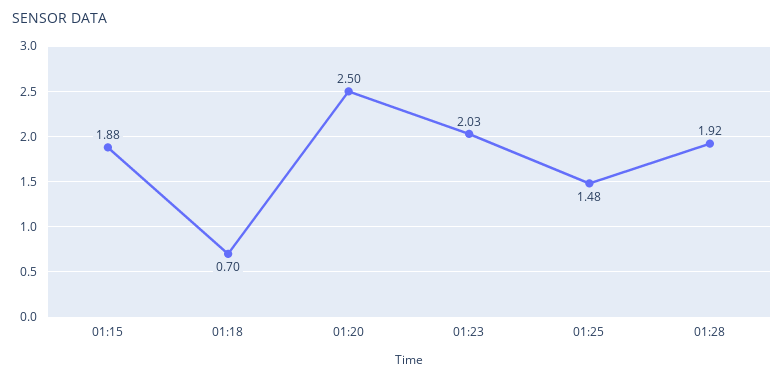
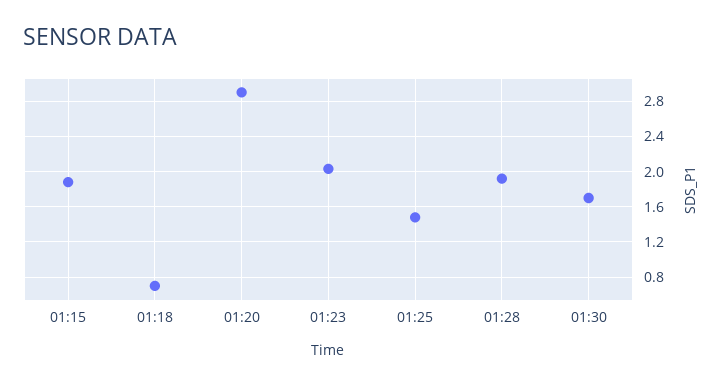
01:20: 2.5 -> 2.9
01:30: none -> 1.7

